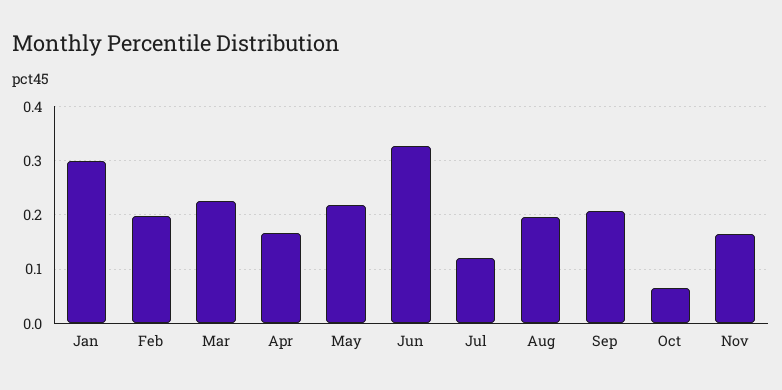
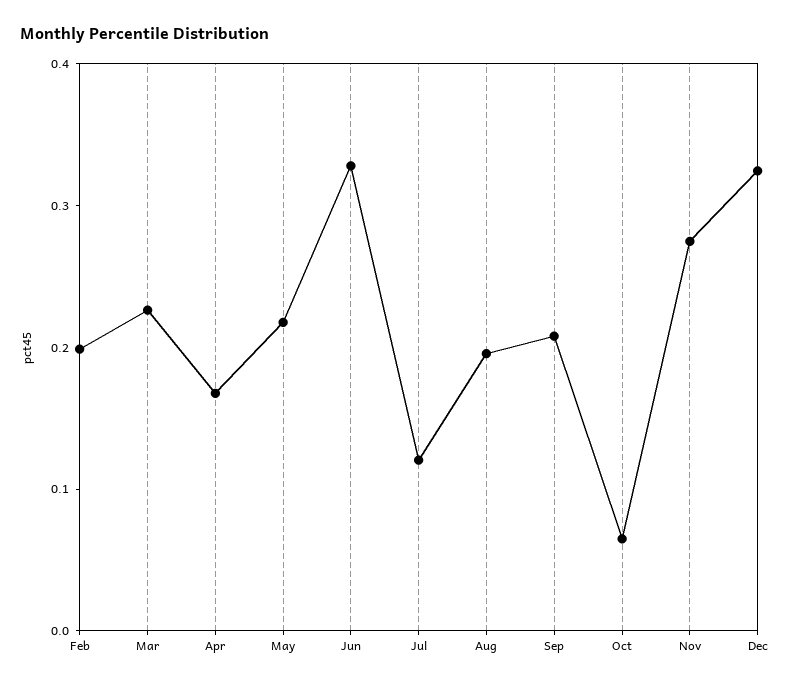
Jan: 0.3 -> none
Nov: 0.16 -> 0.28
Dec: none -> 0.32

